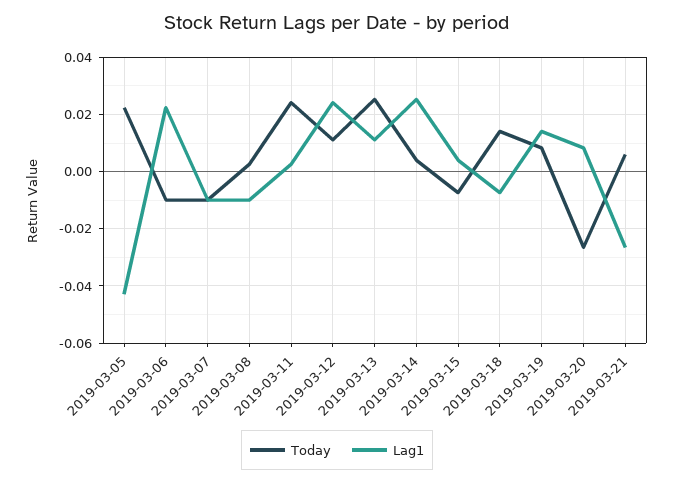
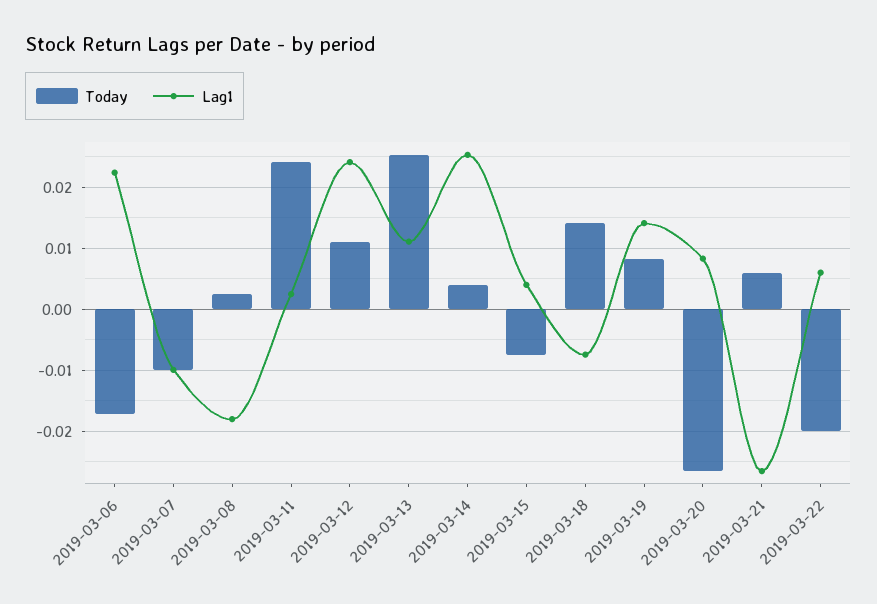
Today, 2019-03-05: 0.0225 -> none
Lag1, 2019-03-05: -0.0425 -> none
Today, 2019-03-06: -0.01 -> -0.017
Lag1, 2019-03-08: -0.01 -> -0.018
Today, 2019-03-22: none -> -0.02
Lag1, 2019-03-22: none -> 0.006

